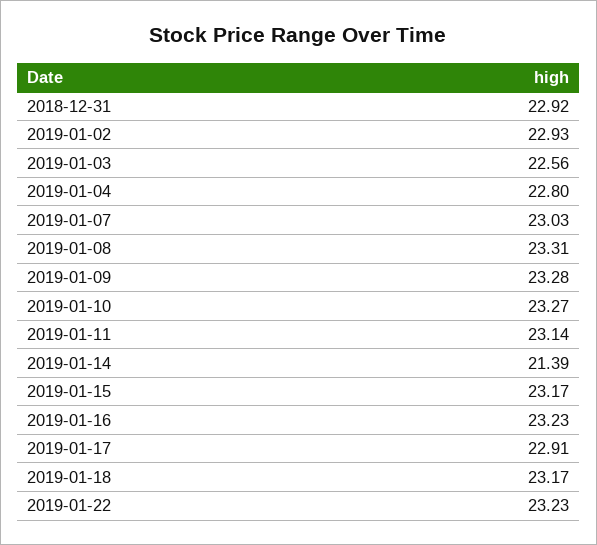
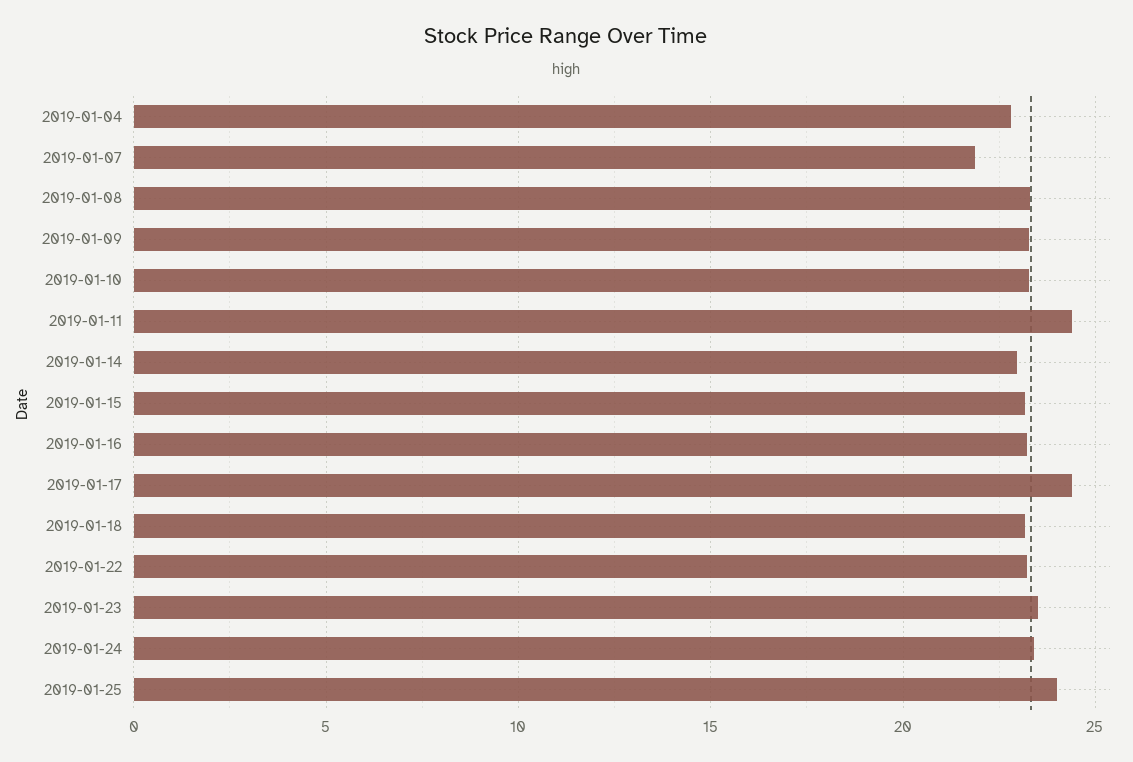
2018-12-31: 22.92 -> none
2019-01-02: 22.93 -> none
2019-01-03: 22.56 -> none
2019-01-07: 23.03 -> 22
2019-01-11: 23.14 -> 24.5
2019-01-14: 21.39 -> 23
2019-01-17: 22.91 -> 24.5
2019-01-23: none -> 23.5
2019-01-24: none -> 23.5
2019-01-25: none -> 24

